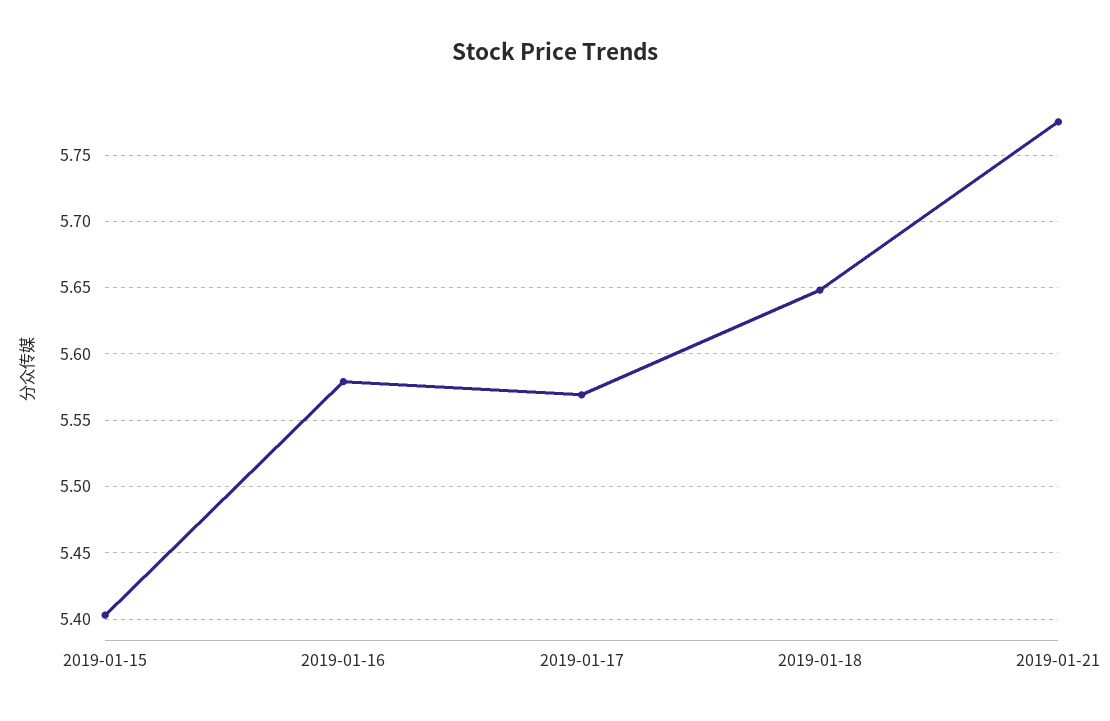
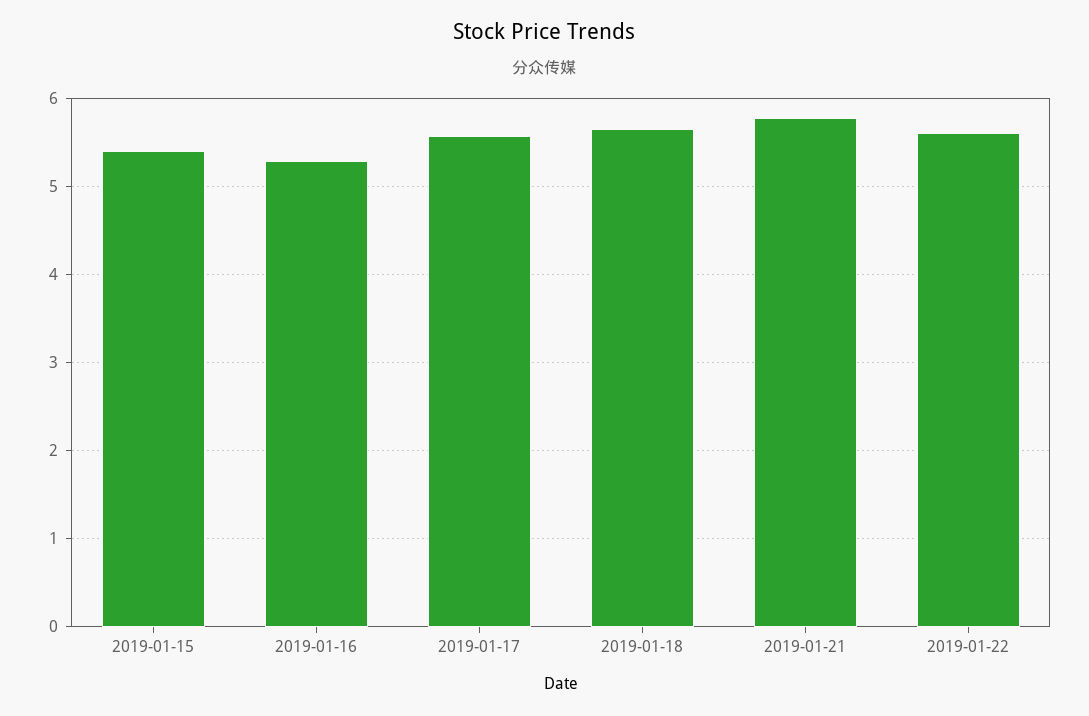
2019-01-16: 5.58 -> 5.3
2019-01-22: none -> 5.6

